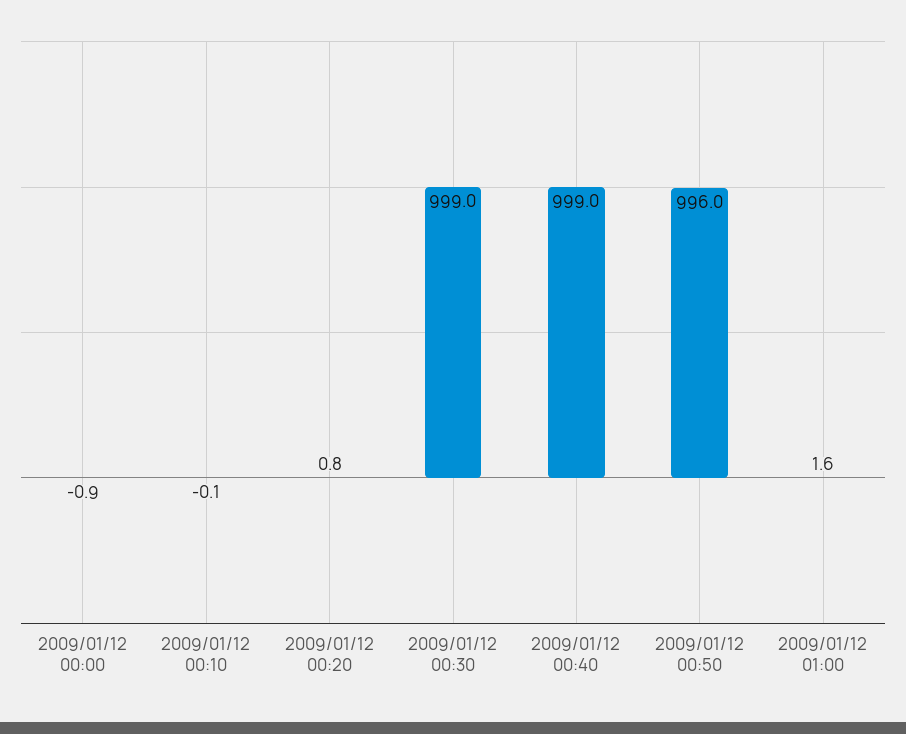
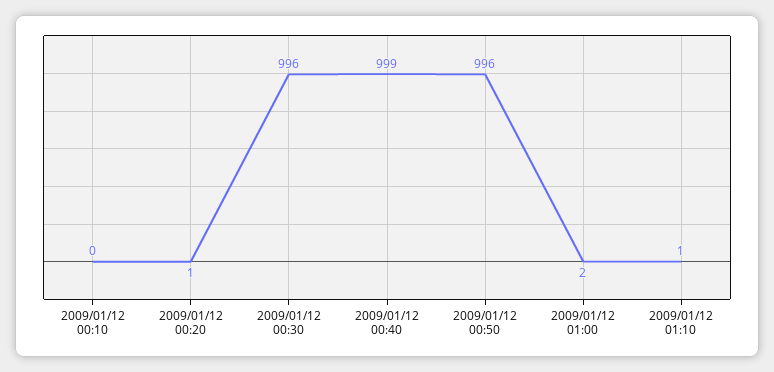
2009/01/12 00:00: -0.9 -> none
2009/01/12 00:30: 999 -> 996
2009/01/12 01:10: none -> 1

